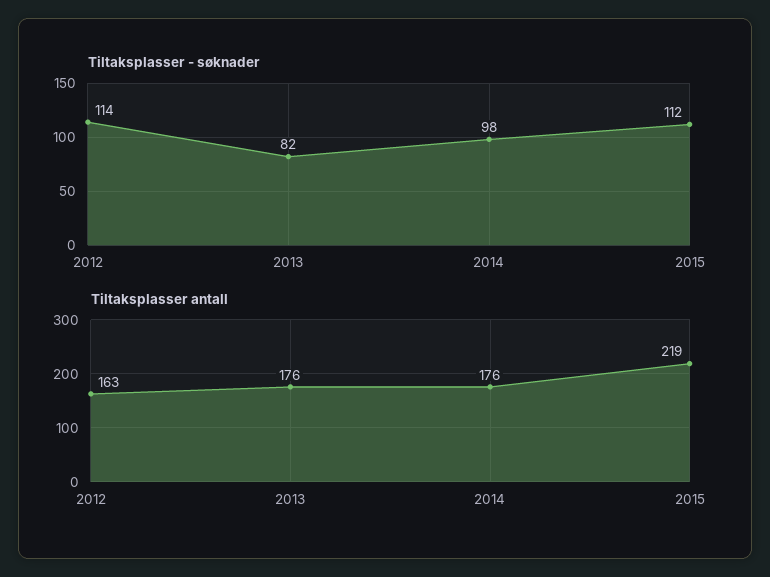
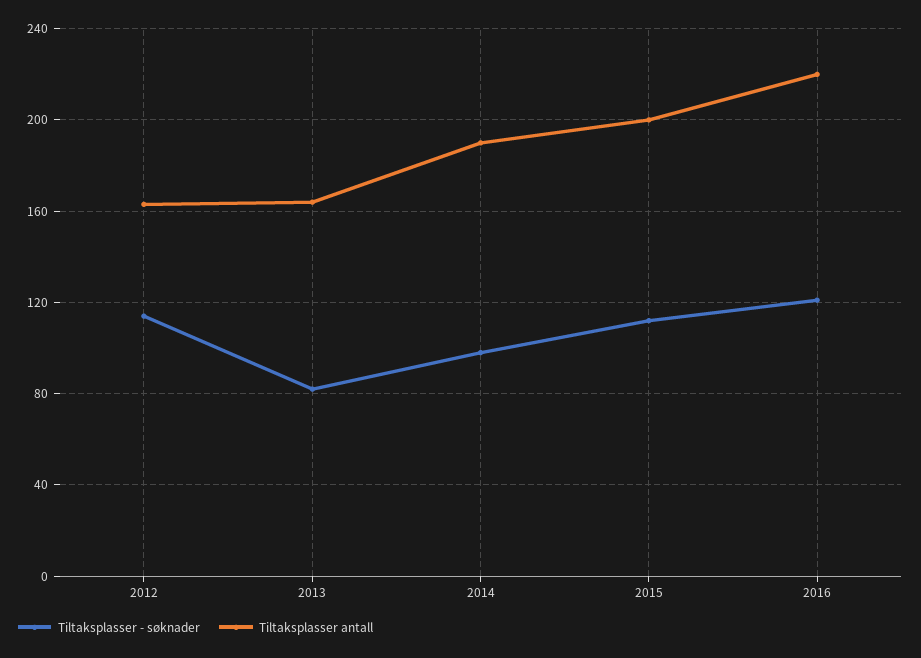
Tiltaksplasser antall, 2013: 176 -> 165
Tiltaksplasser antall, 2014: 176 -> 190
Tiltaksplasser antall, 2015: 219 -> 200
Tiltaksplasser - søknader, 2016: none -> 120
Tiltaksplasser antall, 2016: none -> 220

